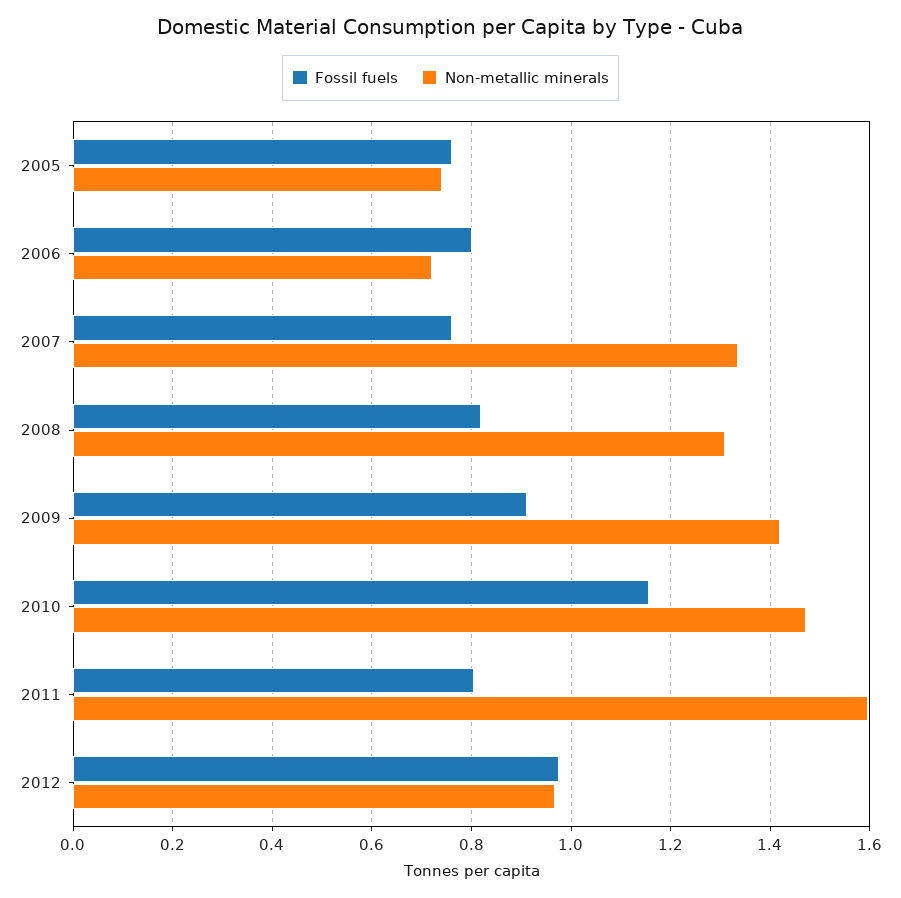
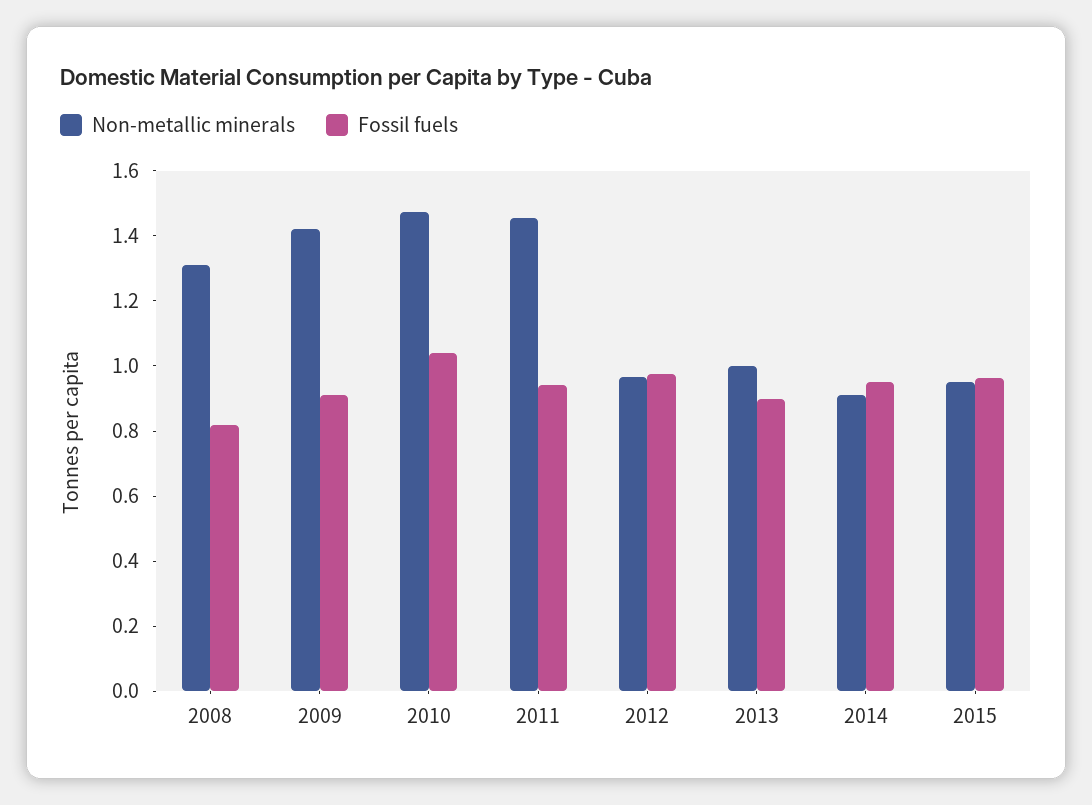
Fossil fuels, 2005: 0.76 -> none
Non-metallic minerals, 2005: 0.74 -> none
Fossil fuels, 2006: 0.8 -> none
Non-metallic minerals, 2006: 0.72 -> none
Fossil fuels, 2007: 0.76 -> none
Non-metallic minerals, 2007: 1.34 -> none
Fossil fuels, 2010: 1.16 -> 1.05
Fossil fuels, 2011: 0.8 -> 0.95
Non-metallic minerals, 2011: 1.6 -> 1.45
Non-metallic minerals, 2013: none -> 1
Fossil fuels, 2013: none -> 0.9
Non-metallic minerals, 2014: none -> 0.9
Fossil fuels, 2014: none -> 0.95
Non-metallic minerals, 2015: none -> 0.95
Fossil fuels, 2015: none -> 0.95

